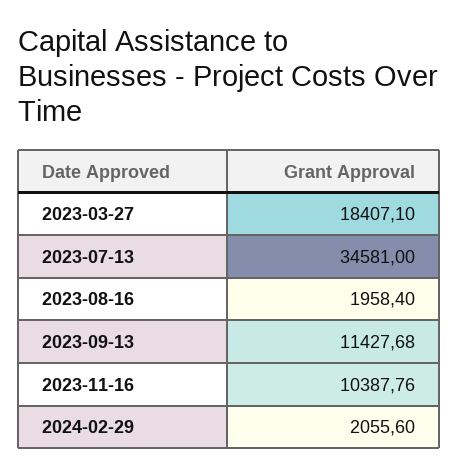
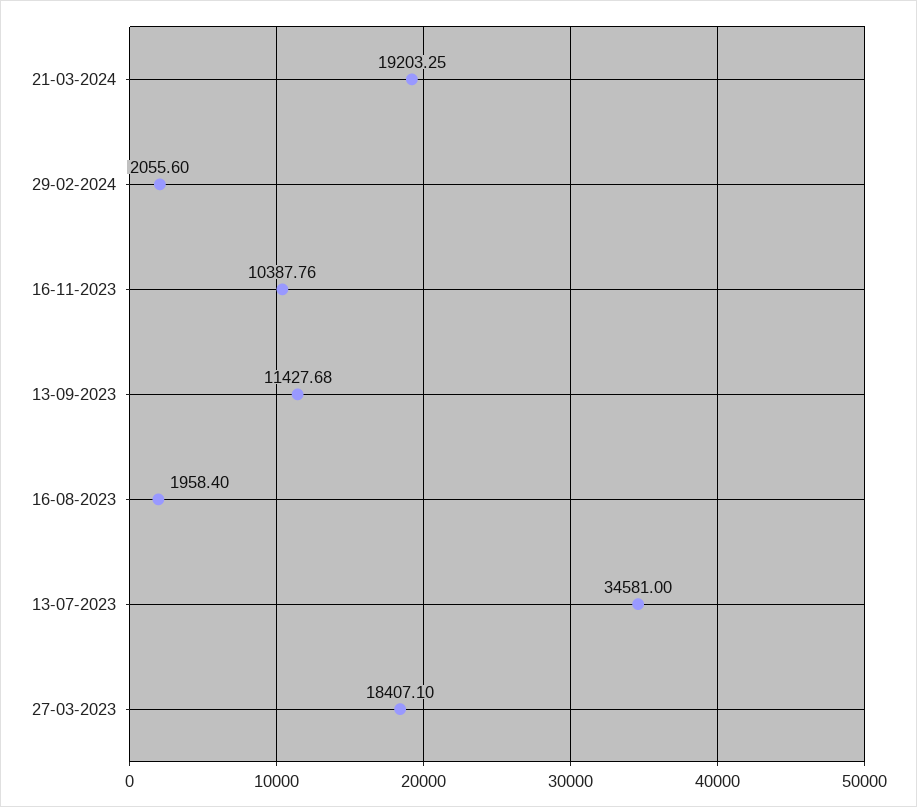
21-03-2024: none -> 19203.25

